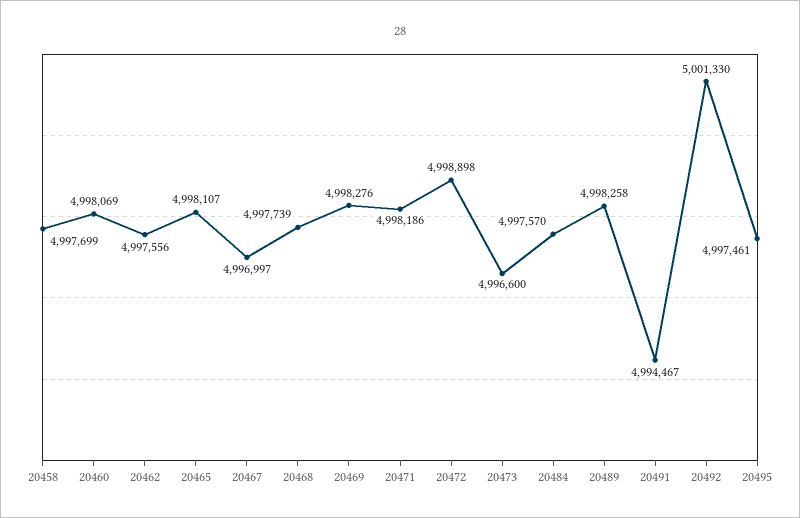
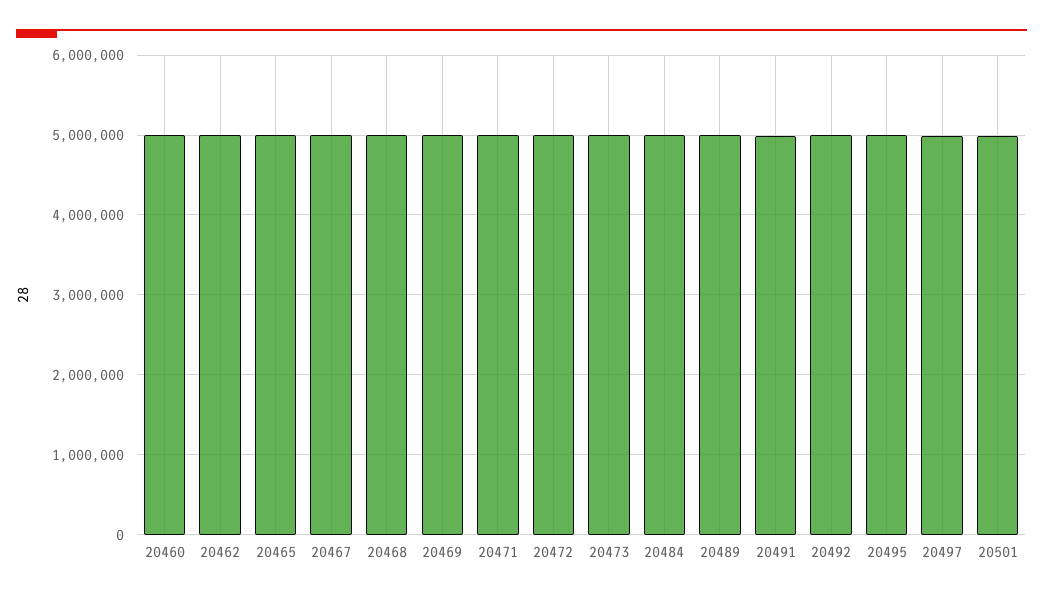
20458: 4997699 -> none
20497: none -> 5000000
20501: none -> 5000000

